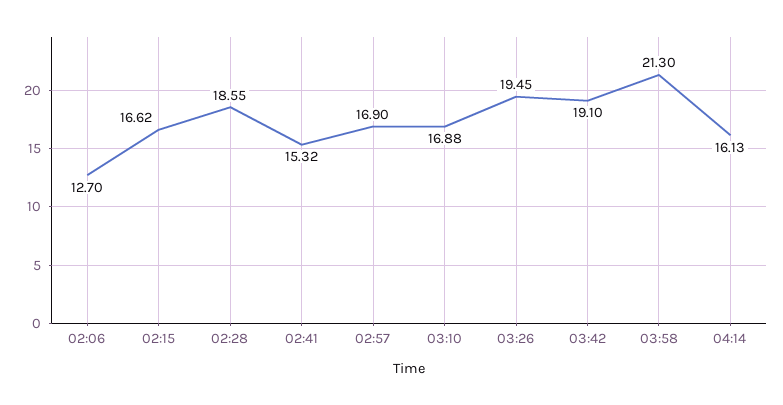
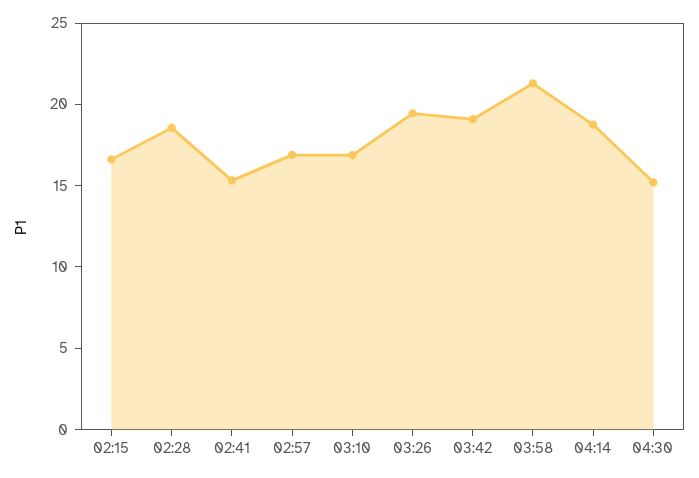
02:06: 12.7 -> none
04:14: 16.13 -> 19
04:30: none -> 15

